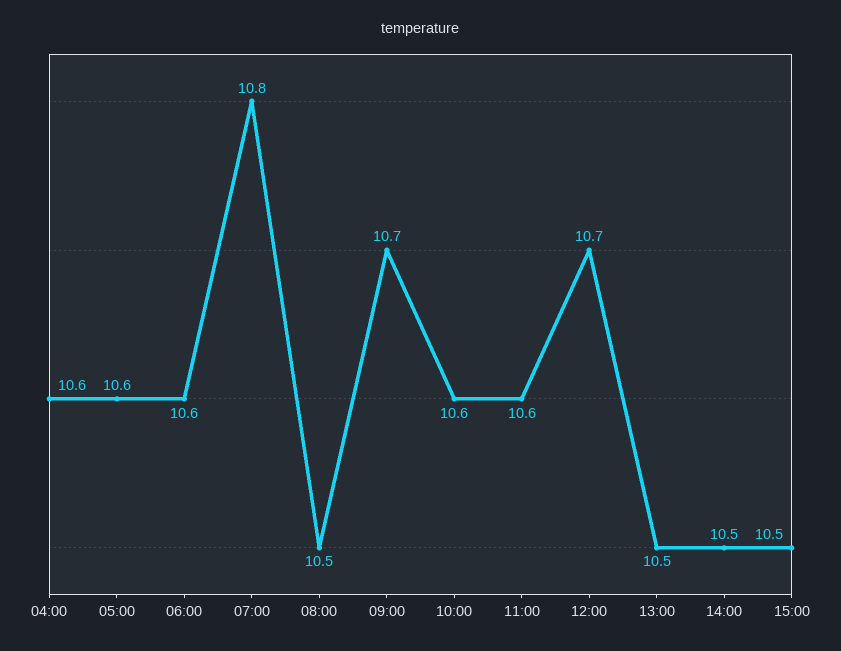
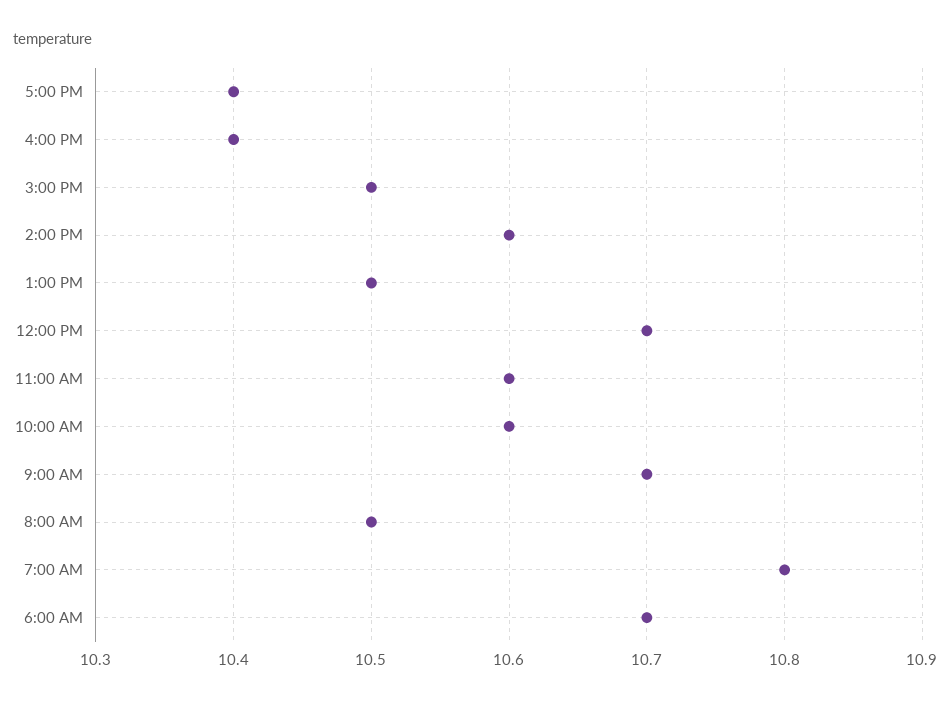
04:00: 10.6 -> none
05:00: 10.6 -> none
06:00: 10.6 -> 10.7
14:00: 10.5 -> 10.6
5:00 PM: none -> 10.4
4:00 PM: none -> 10.4

